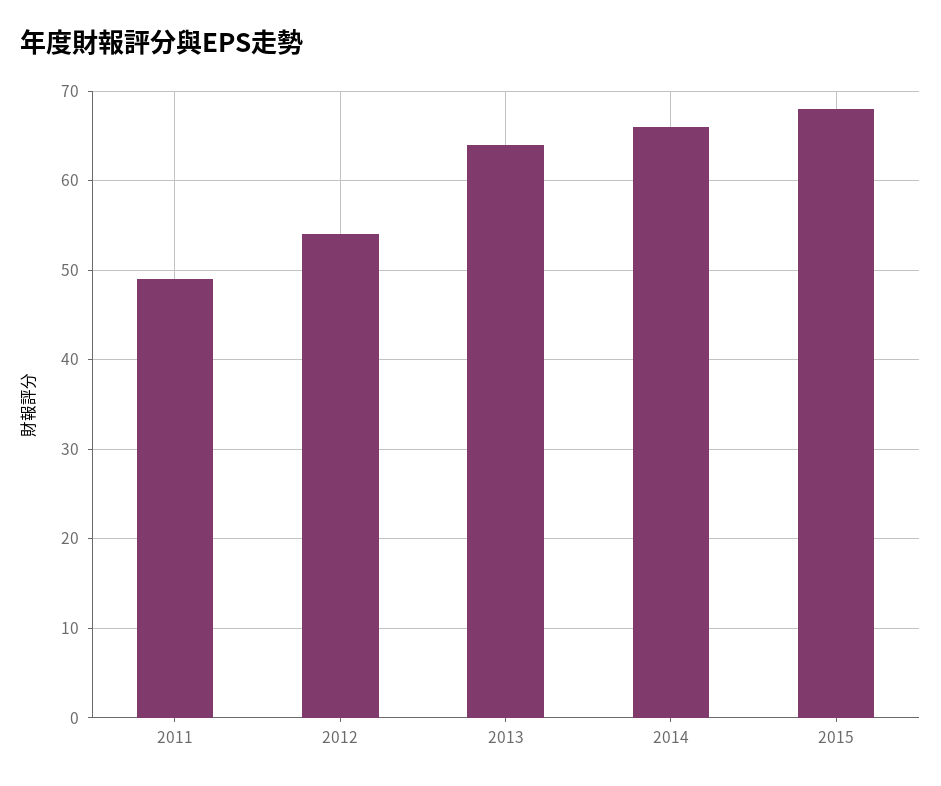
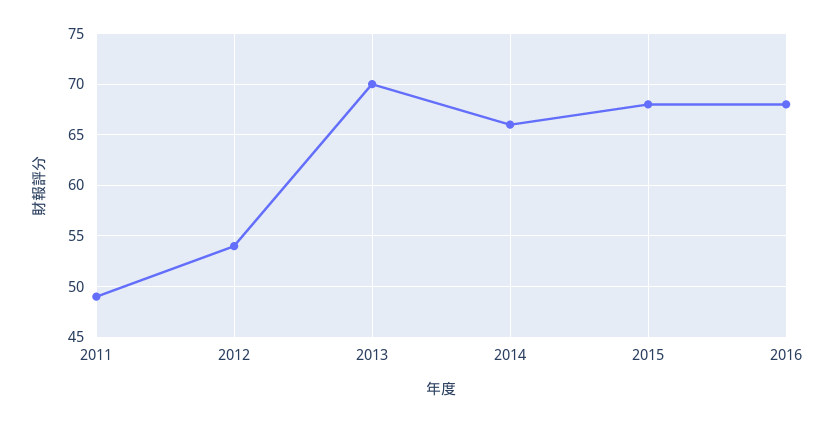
2013: 64 -> 70
2016: none -> 68

